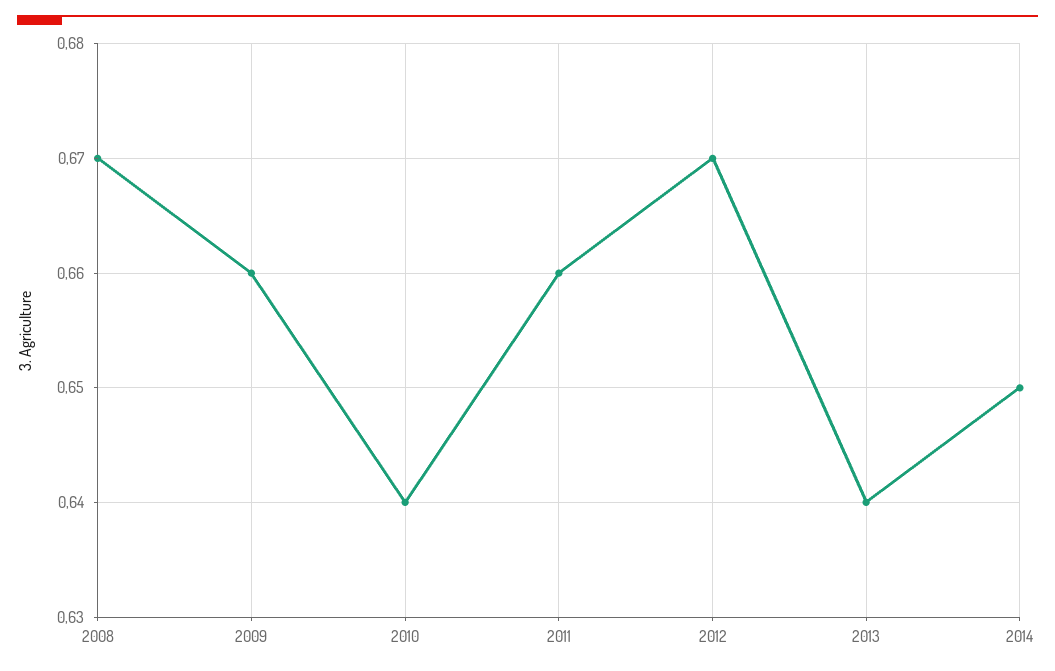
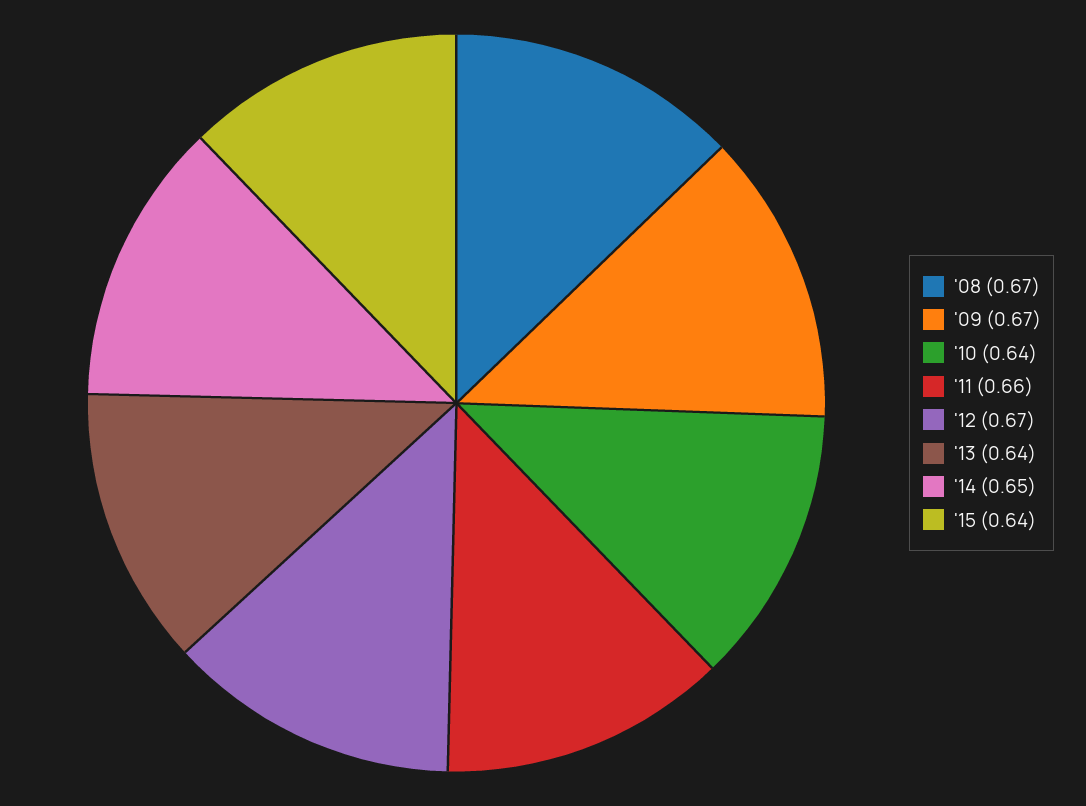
2009: 0.66 -> 0.67
'15: none -> 0.64

